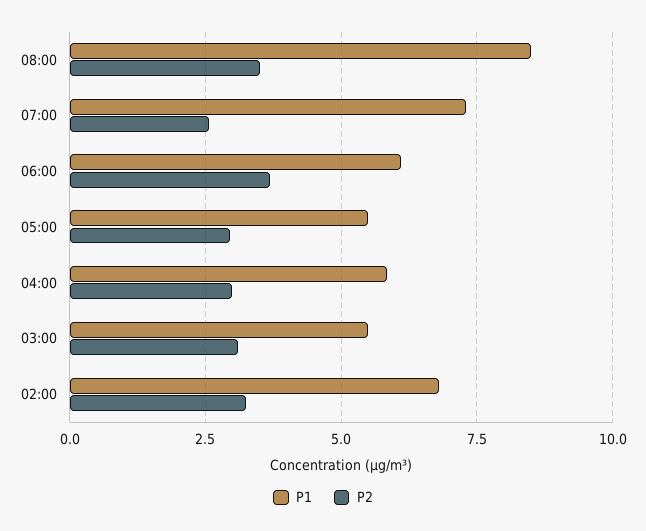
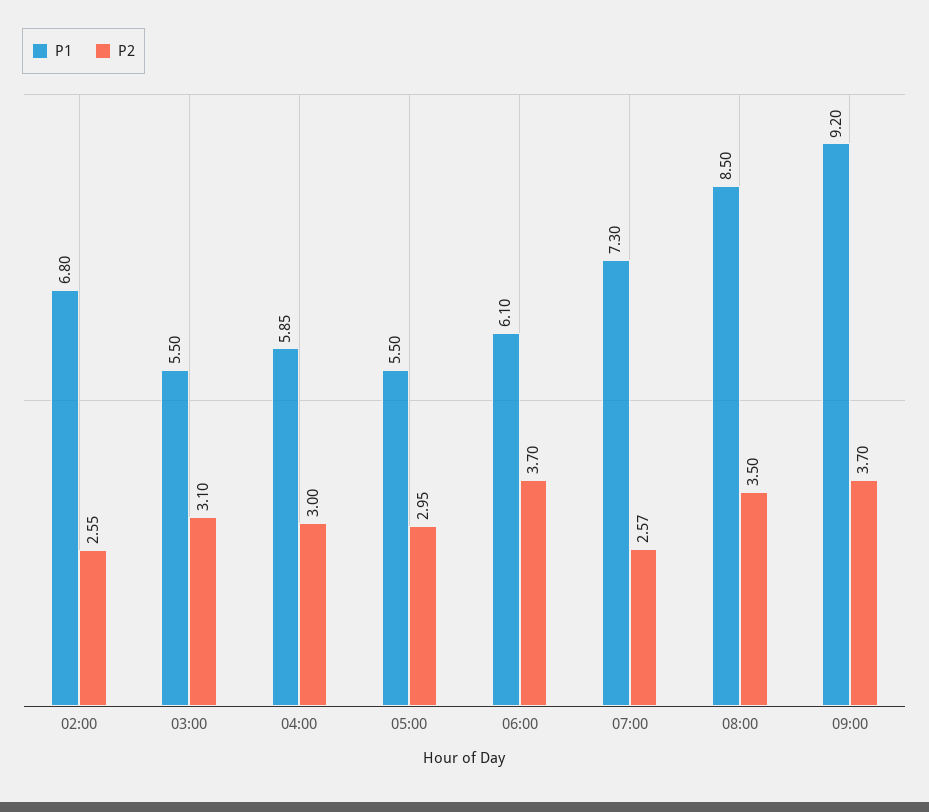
P2, 02:00: 3.25 -> 2.55
P1, 09:00: none -> 9.2
P2, 09:00: none -> 3.7

